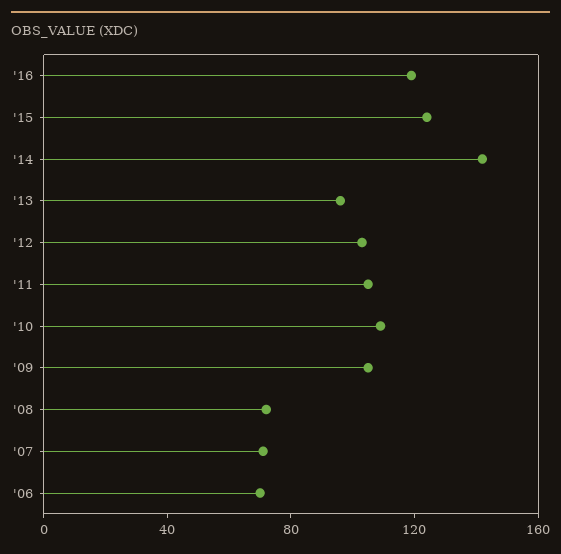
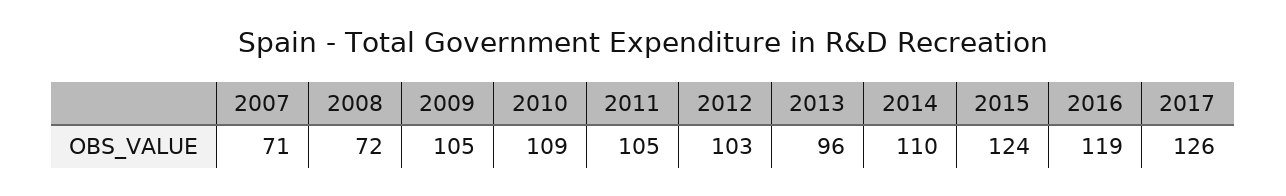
'14: 140 -> 110
'06: 70 -> none
2017: none -> 126

